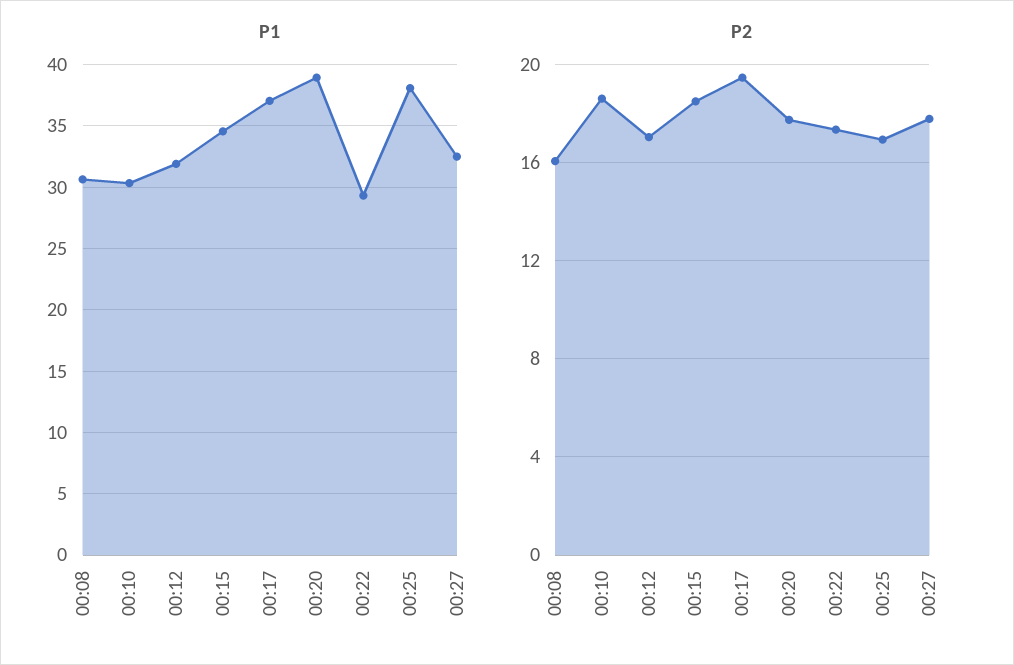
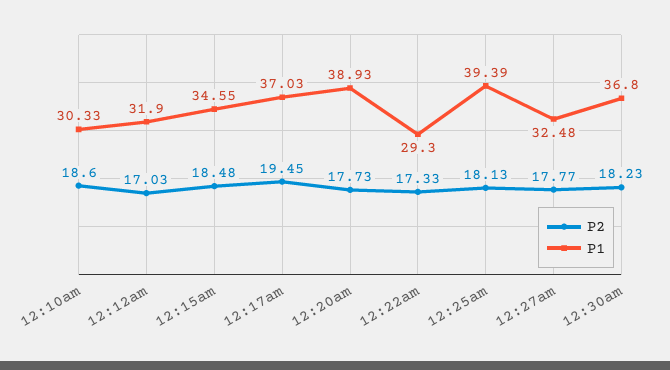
P1, 00:08: 30.5 -> none
P1, 00:25: 38 -> 39.39
P2, 00:08: 16 -> none
P2, 00:25: 17 -> 18.13
P2, 12:30am: none -> 18.23
P1, 12:30am: none -> 36.8

